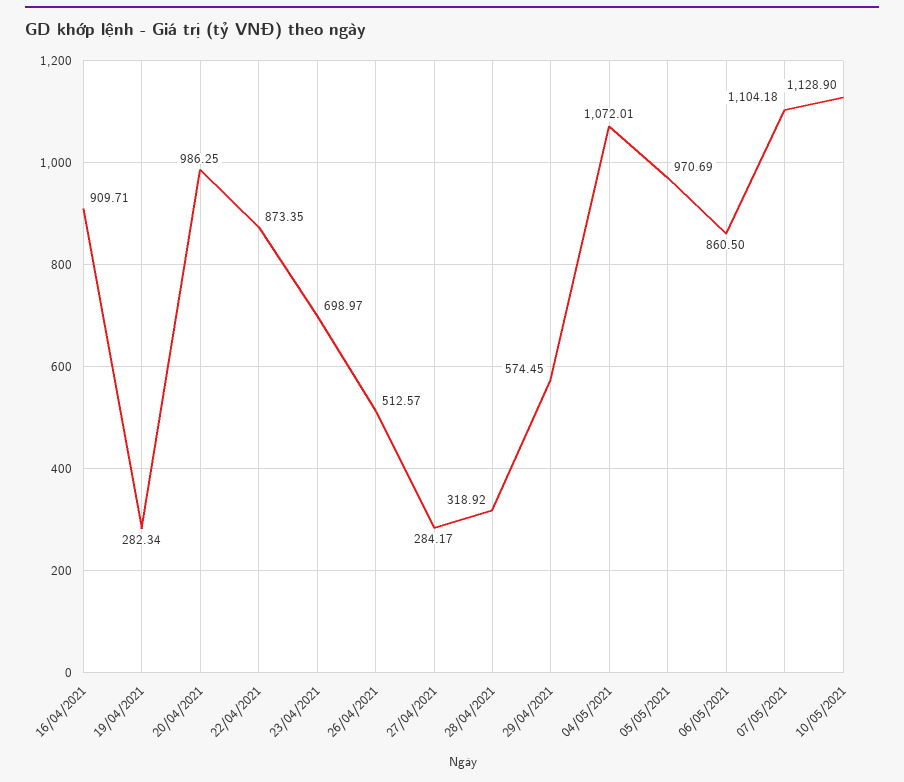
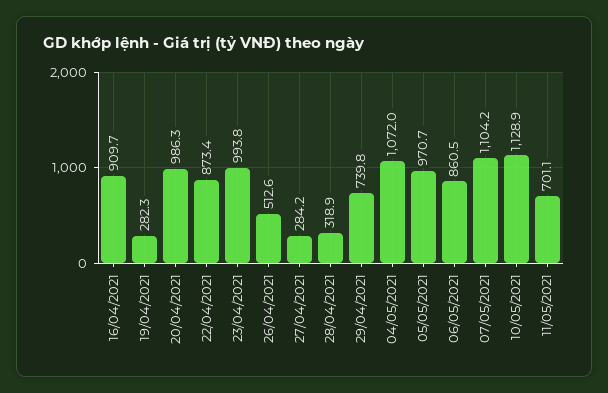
23/04/2021: 698.97 -> 993.8
29/04/2021: 574.45 -> 739.8
11/05/2021: none -> 701.1

